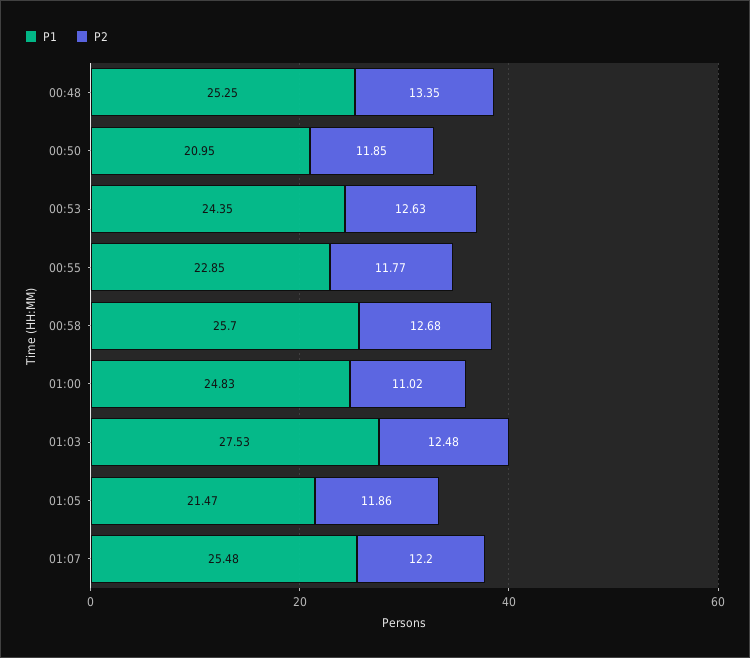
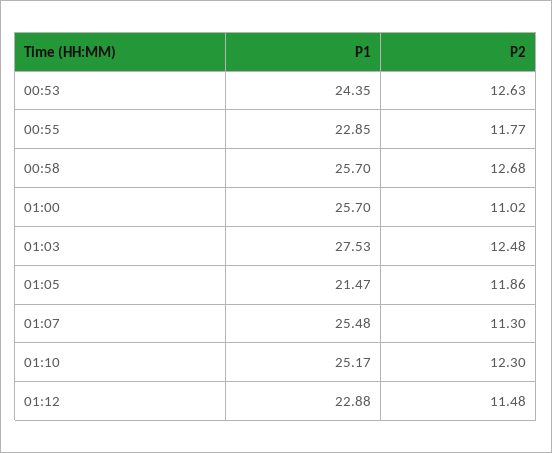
P1, 00:48: 25.25 -> none
P2, 00:48: 13.35 -> none
P1, 00:50: 20.95 -> none
P2, 00:50: 11.85 -> none
P1, 01:00: 24.83 -> 25.7
P2, 01:07: 12.2 -> 11.3
P1, 01:10: none -> 25.17
P2, 01:10: none -> 12.3
P1, 01:12: none -> 22.88
P2, 01:12: none -> 11.48

